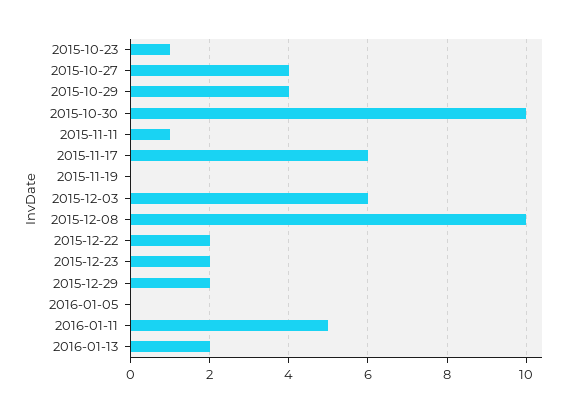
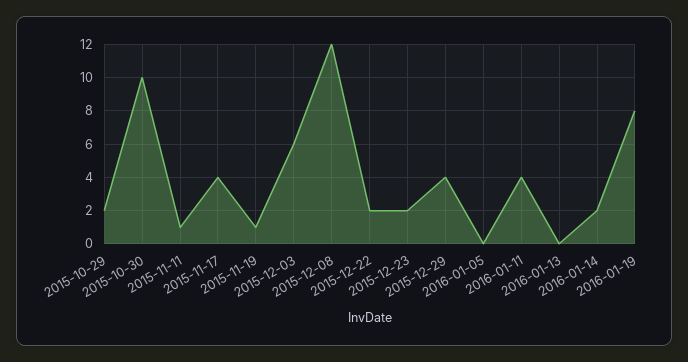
2015-10-23: 1 -> none
2015-10-27: 4 -> none
2015-10-29: 4 -> 2
2015-11-17: 6 -> 4
2015-11-19: 0 -> 1
2015-12-08: 10 -> 12
2015-12-29: 2 -> 4
2016-01-11: 5 -> 4
2016-01-13: 2 -> 0
2016-01-14: none -> 2
2016-01-19: none -> 8

